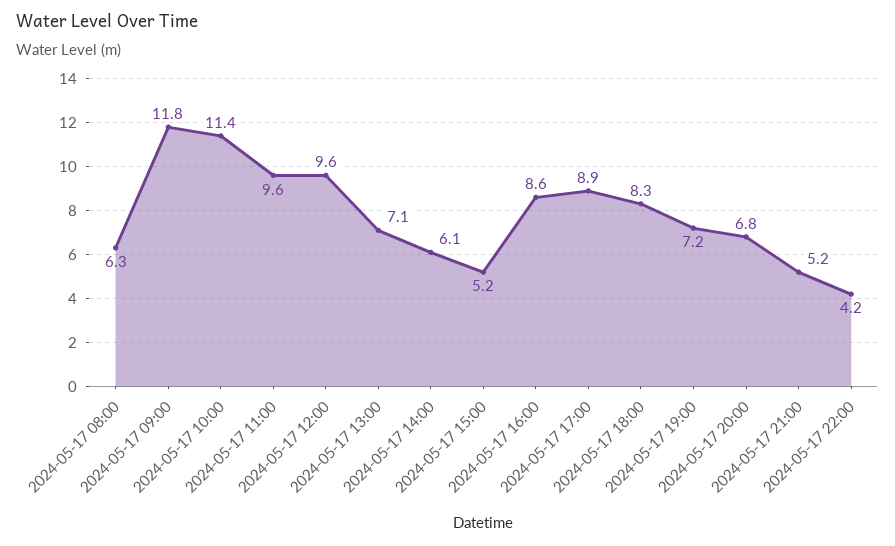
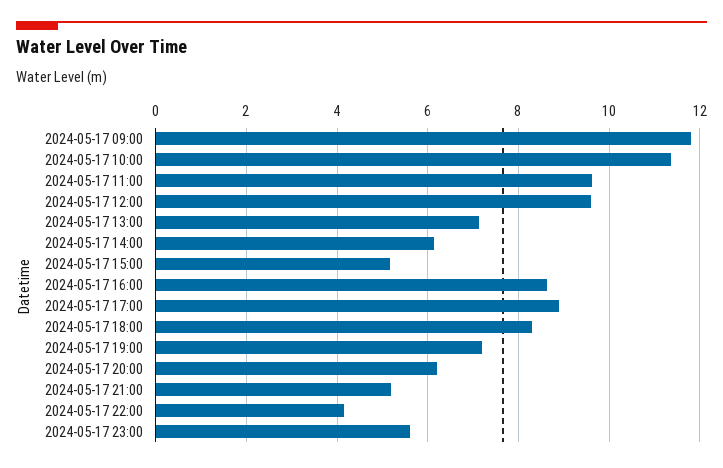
2024-05-17 08:00: 6.3 -> none
2024-05-17 20:00: 6.8 -> 6.2
2024-05-17 23:00: none -> 5.6

